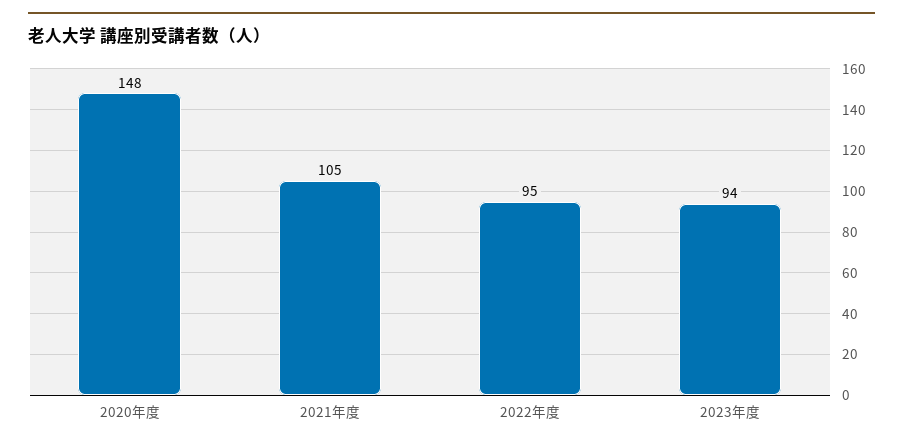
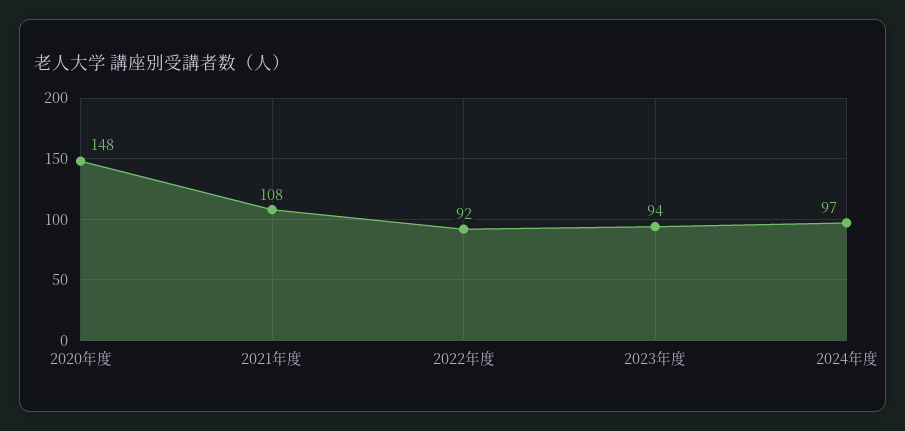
2021年度: 105 -> 108
2022年度: 95 -> 92
2024年度: none -> 97

